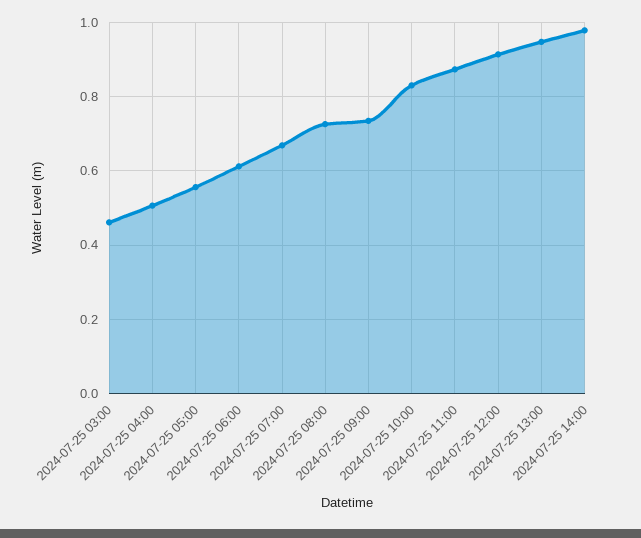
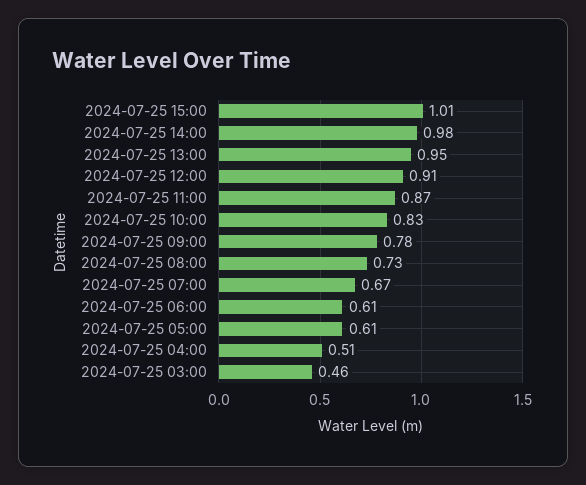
2024-07-25 05:00: 0.56 -> 0.61
2024-07-25 09:00: 0.74 -> 0.78
2024-07-25 15:00: none -> 1.01

